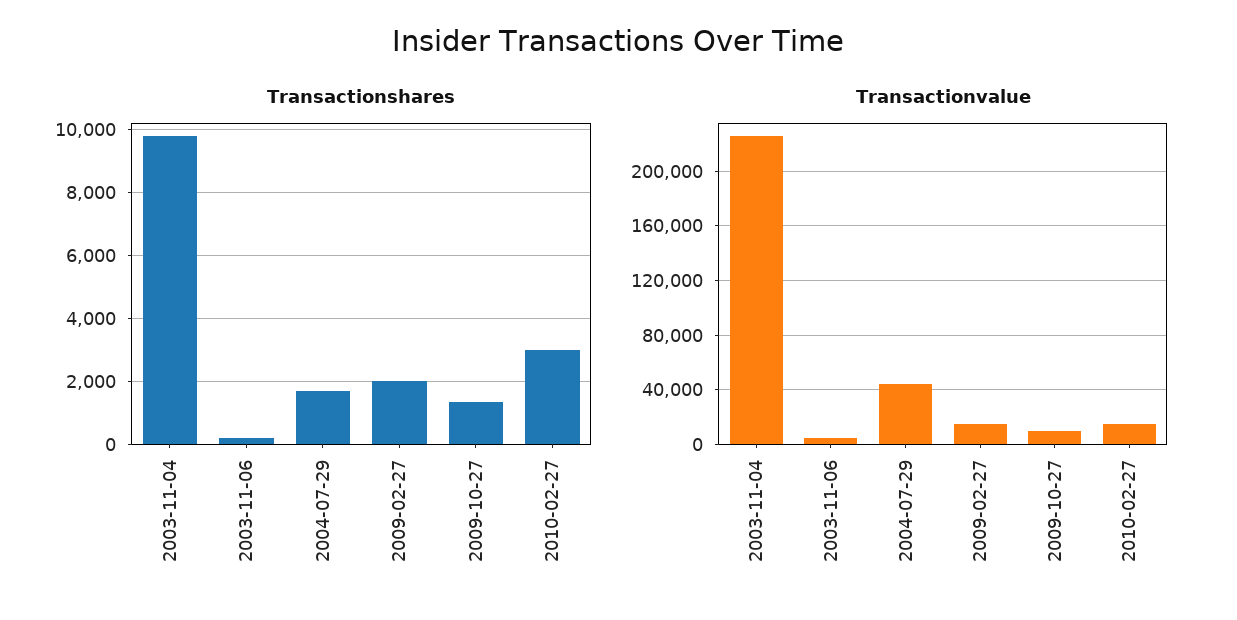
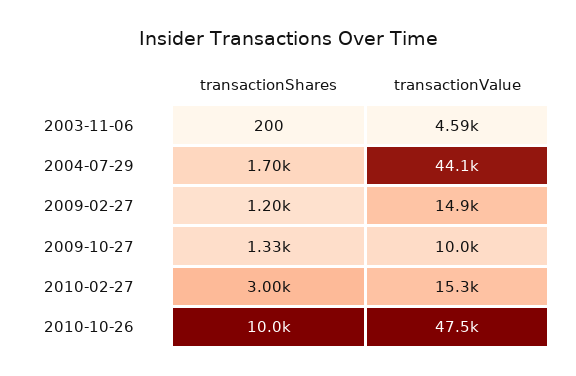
Transactionshares, 2003-11-04: 9800 -> none
Transactionshares, 2009-02-27: 2000 -> 1200
Transactionvalue, 2003-11-04: 225000 -> none
Transactionshares, 2010-10-26: none -> 10000
Transactionvalue, 2010-10-26: none -> 47500

